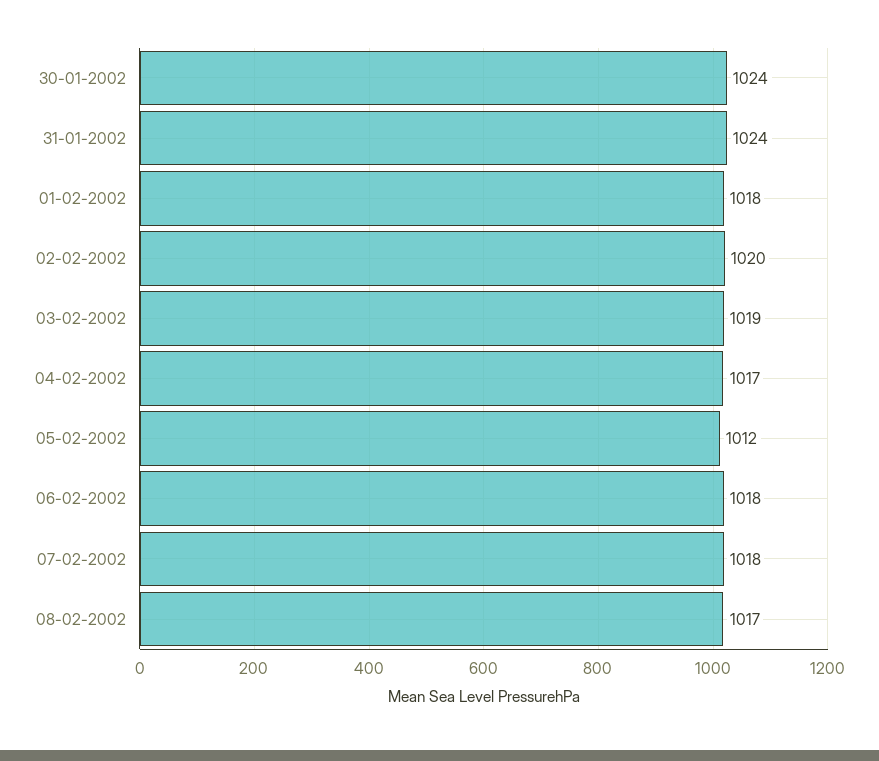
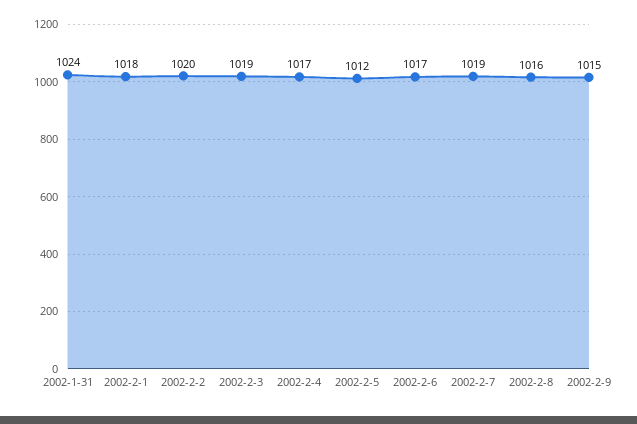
30-01-2002: 1024 -> none
06-02-2002: 1018 -> 1017
07-02-2002: 1018 -> 1019
08-02-2002: 1017 -> 1016
2002-2-9: none -> 1015

